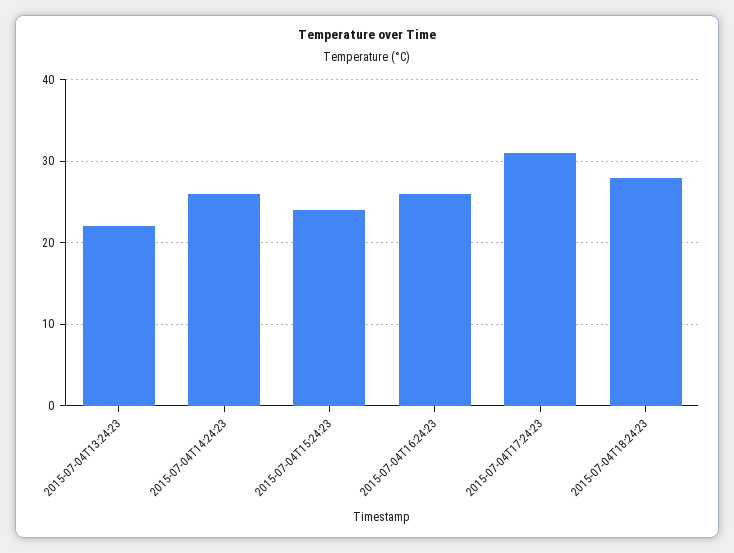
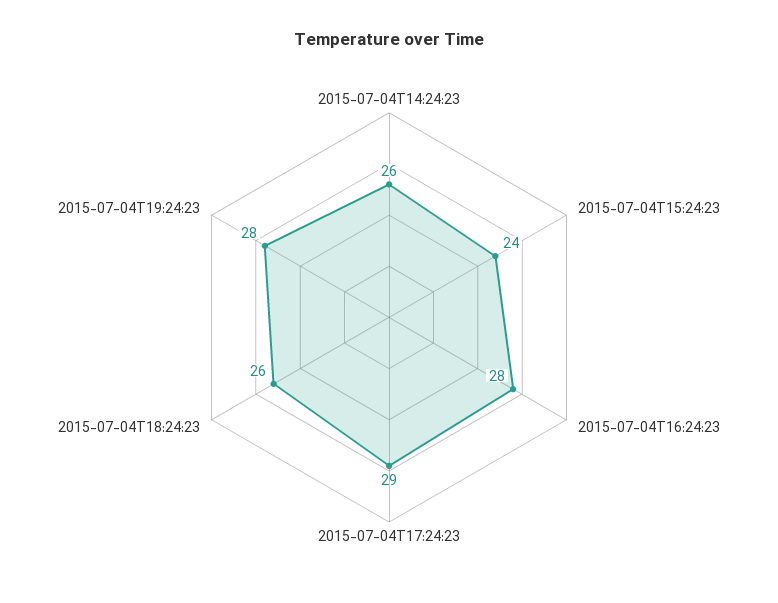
2015-07-04T13:24:23: 22 -> none
2015-07-04T16:24:23: 26 -> 28
2015-07-04T17:24:23: 31 -> 29
2015-07-04T18:24:23: 28 -> 26
2015-07-04T19:24:23: none -> 28

